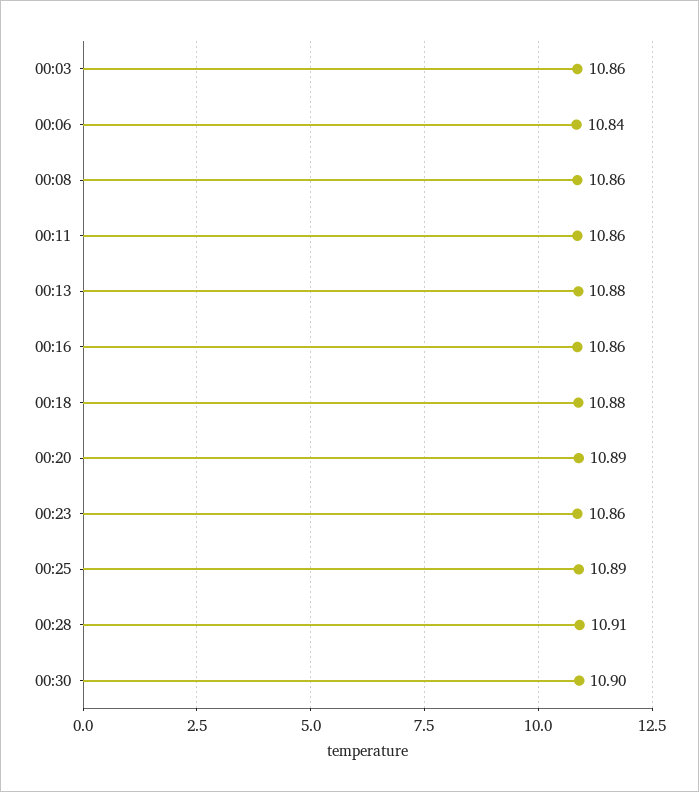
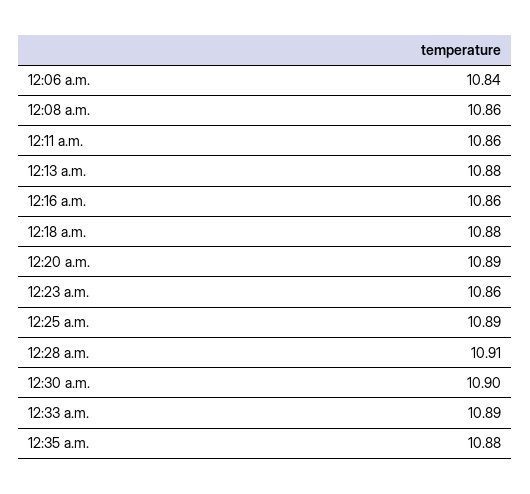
00:03: 10.86 -> none
12:33 a.m.: none -> 10.89
12:35 a.m.: none -> 10.88

